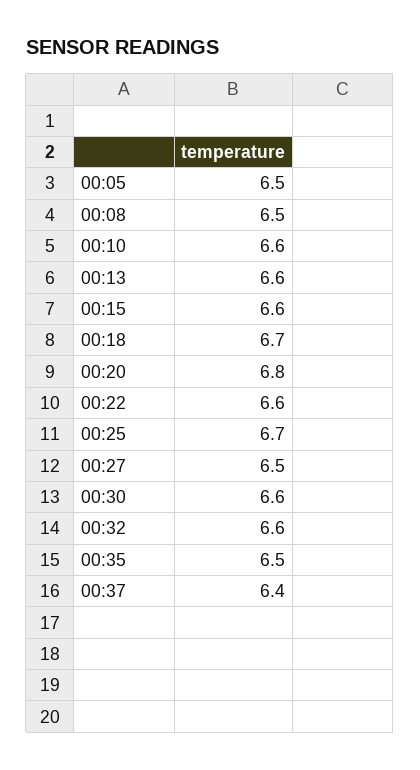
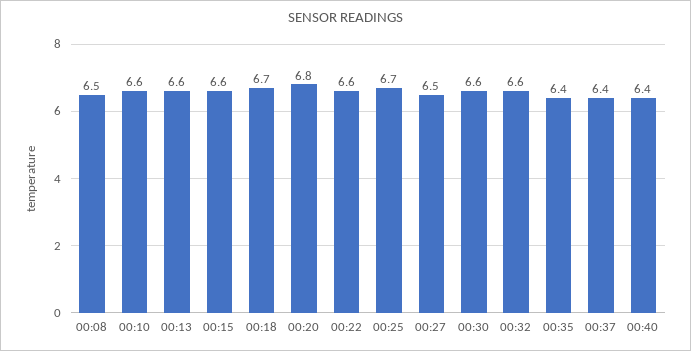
00:05: 6.5 -> none
00:35: 6.5 -> 6.4
00:40: none -> 6.4

